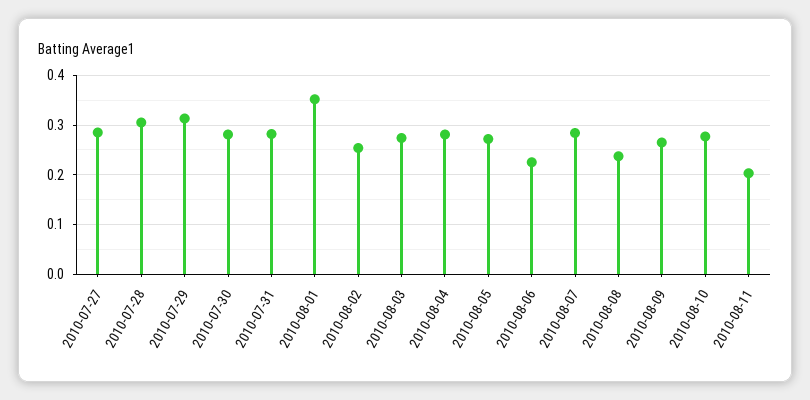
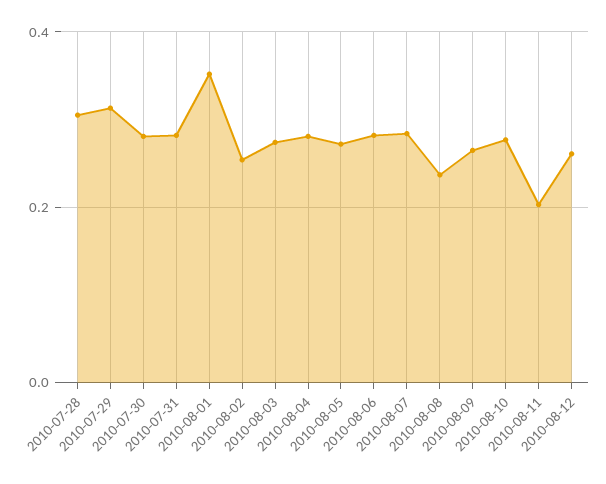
2010-07-27: 0.28 -> none
2010-08-06: 0.22 -> 0.28
2010-08-12: none -> 0.26

